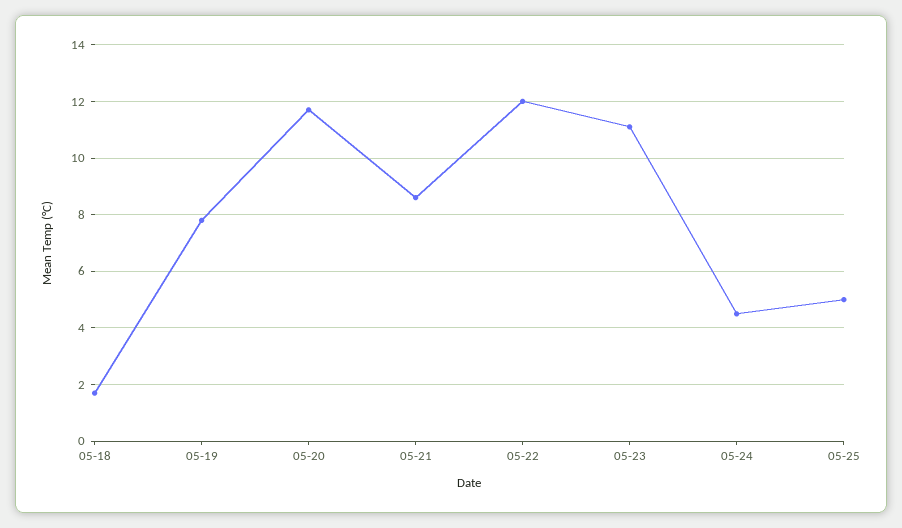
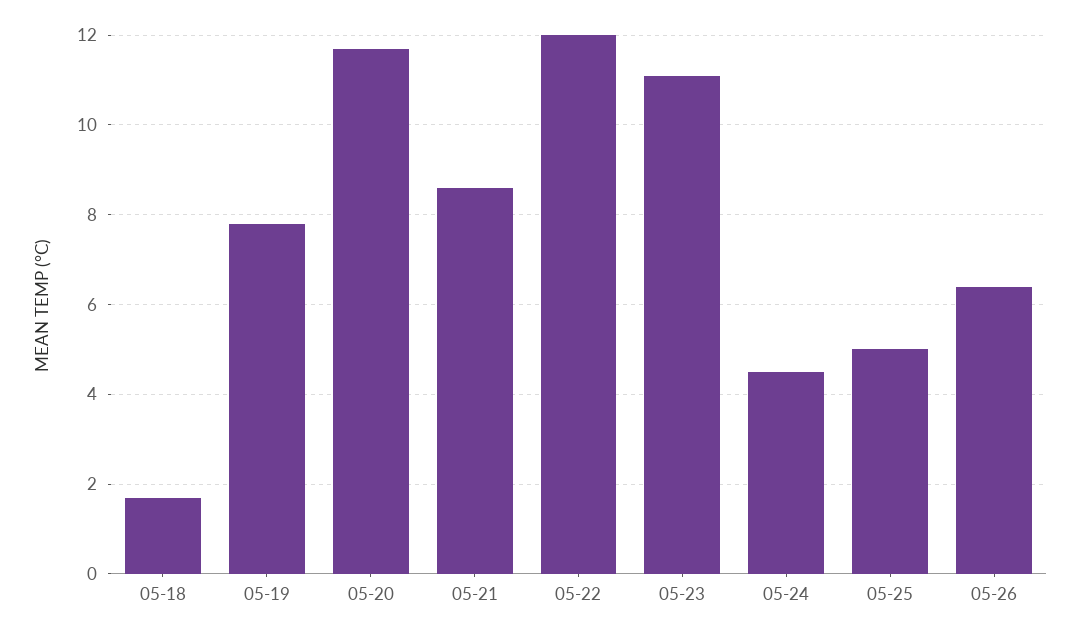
05-26: none -> 6.5

